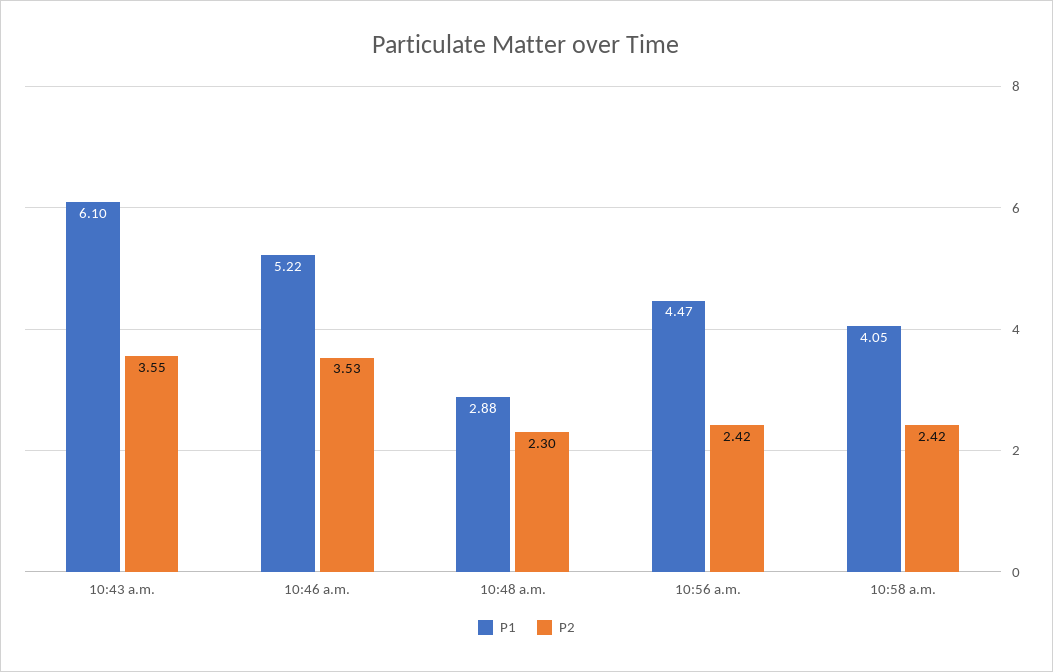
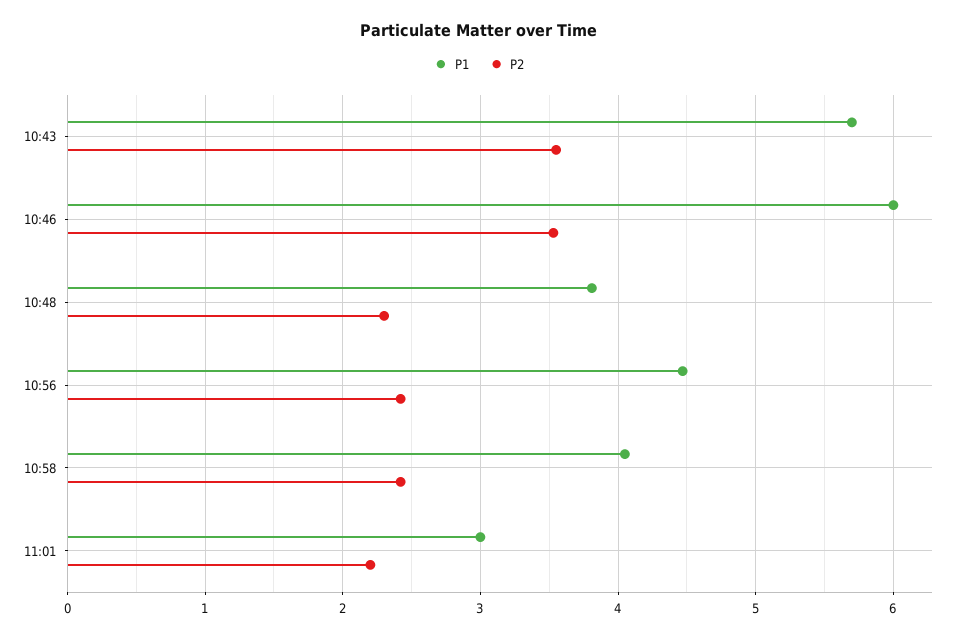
P1, 10:43 a.m.: 6.1 -> 5.7
P1, 10:46 a.m.: 5.22 -> 6
P1, 10:48 a.m.: 2.88 -> 3.8
P1, 11:01: none -> 3
P2, 11:01: none -> 2.2

